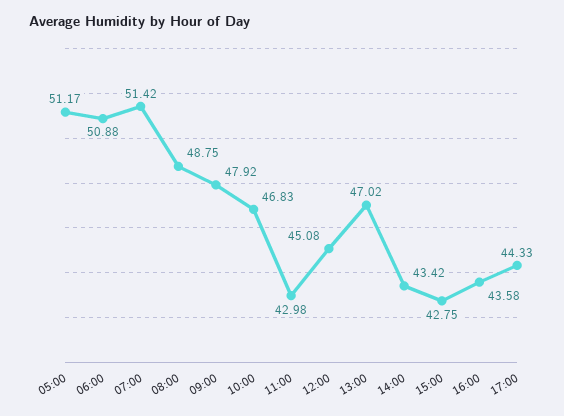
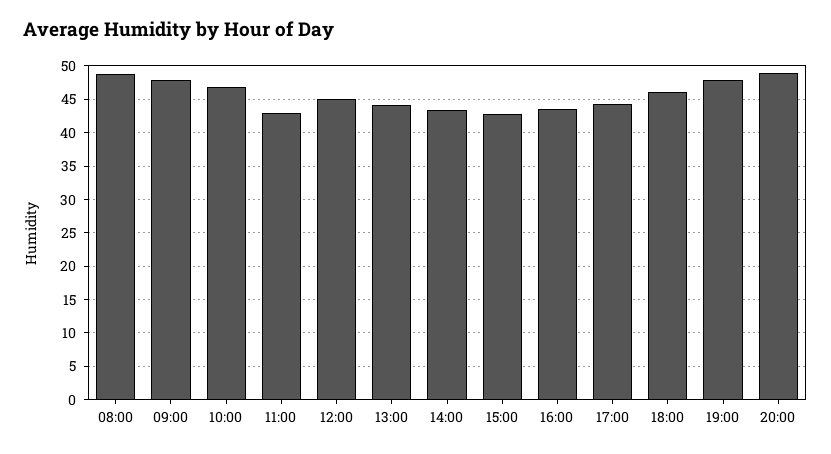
05:00: 51.17 -> none
06:00: 50.88 -> none
07:00: 51.42 -> none
13:00: 47.02 -> 44
18:00: none -> 46
19:00: none -> 48
20:00: none -> 49

